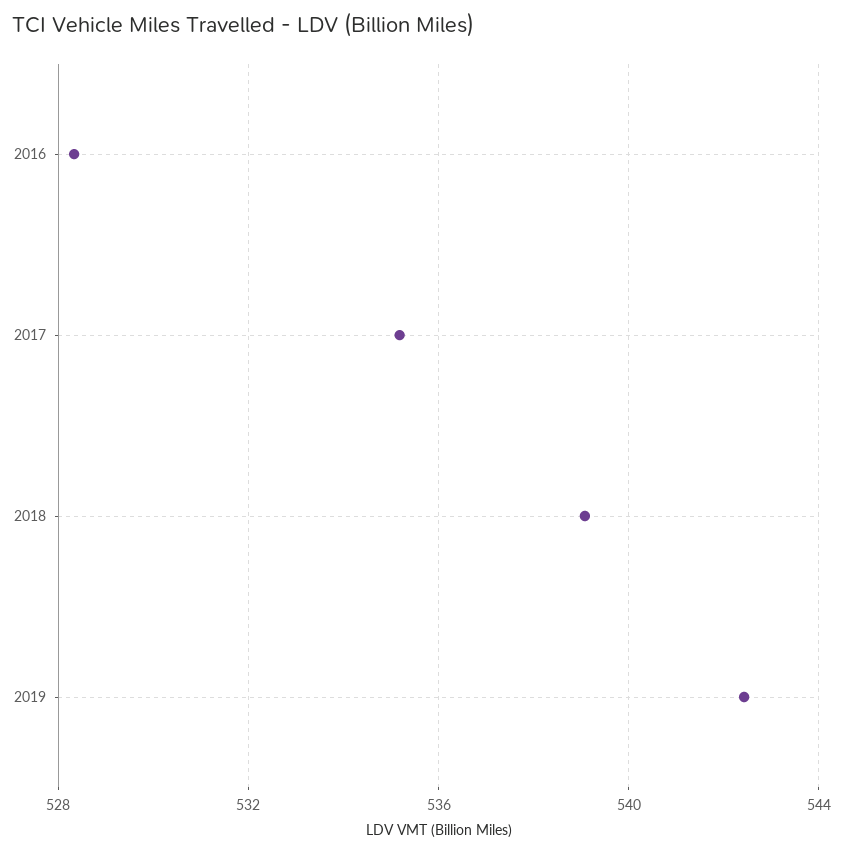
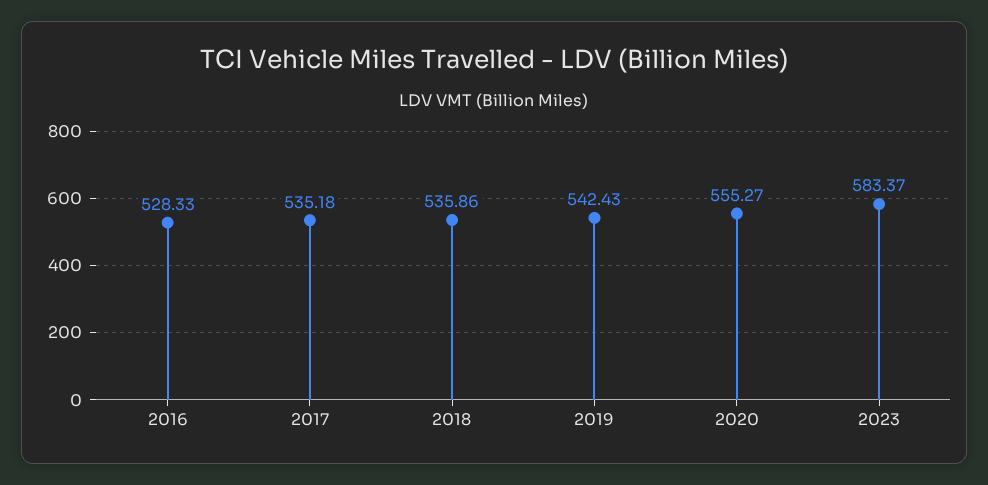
2018: 539 -> 535.86
2020: none -> 555.27
2023: none -> 583.37

